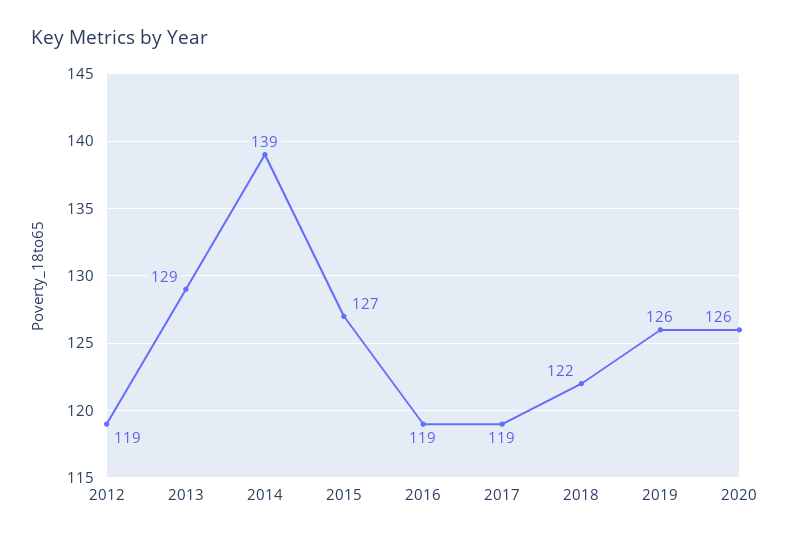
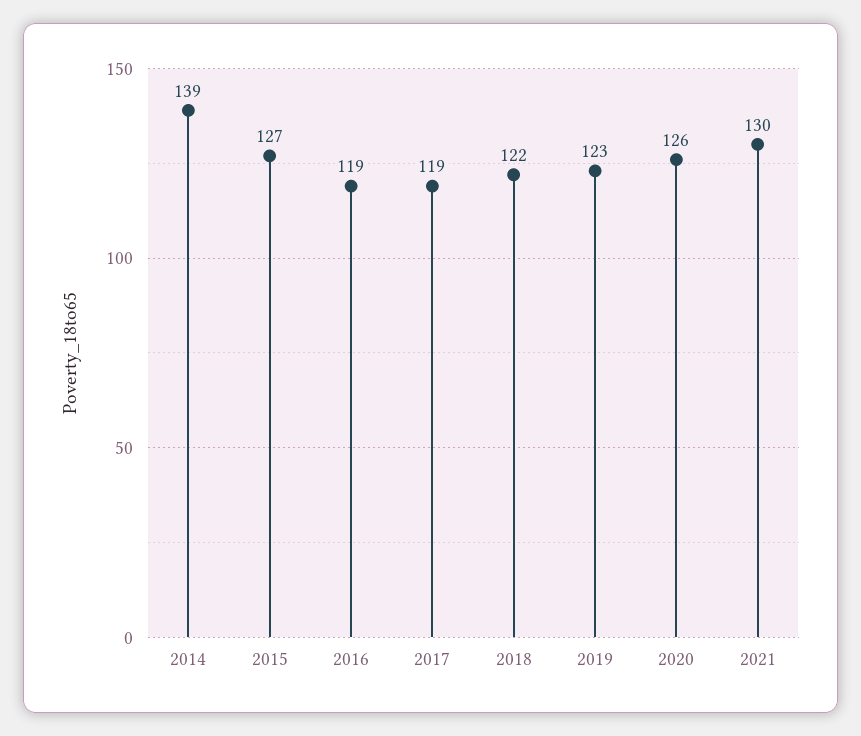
2012: 119 -> none
2013: 129 -> none
2019: 126 -> 123
2021: none -> 130

